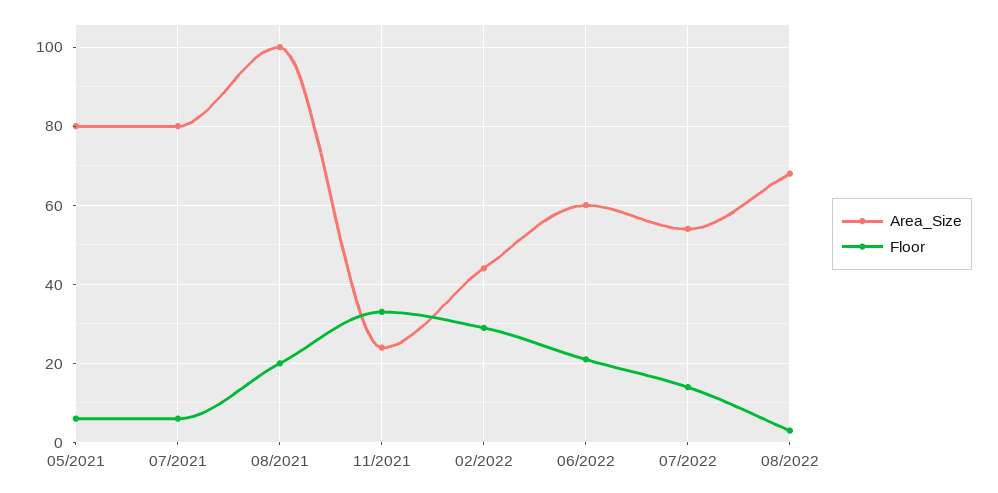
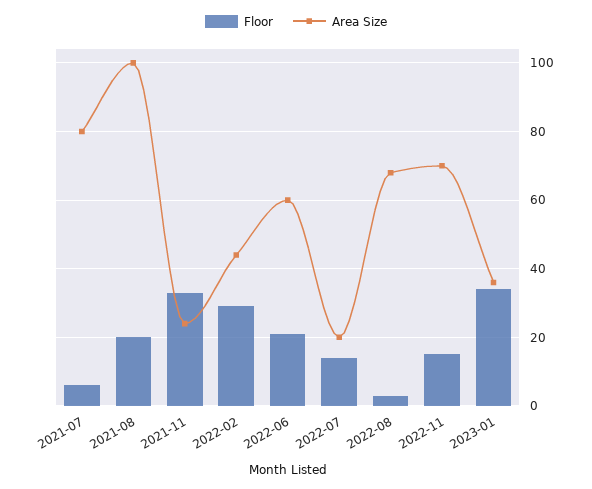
Area_Size, 05/2021: 80 -> none
Floor, 05/2021: 5 -> none
Area_Size, 07/2022: 55 -> 20
Floor, 2022-11: none -> 15
Area_Size, 2022-11: none -> 70
Floor, 2023-01: none -> 35
Area_Size, 2023-01: none -> 35

